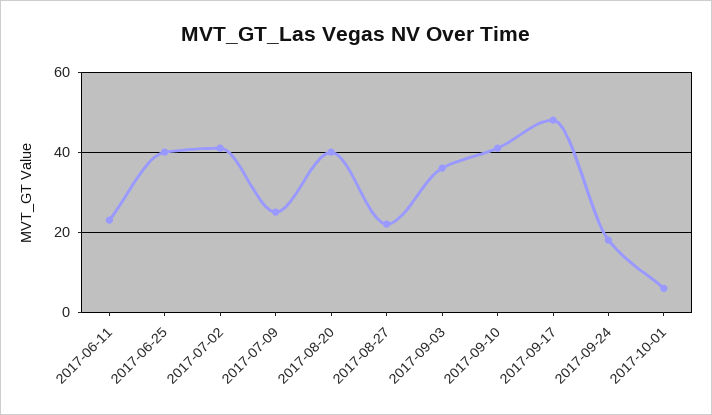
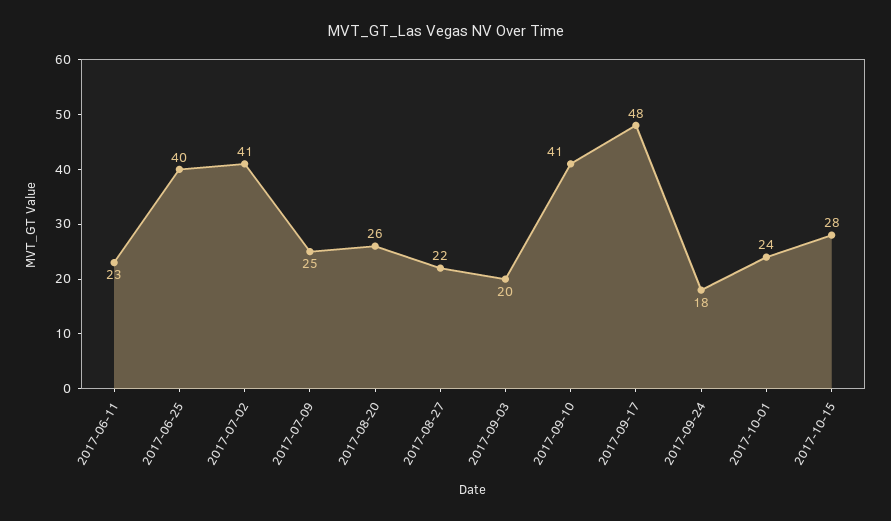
2017-08-20: 40 -> 26
2017-09-03: 35 -> 20
2017-10-01: 5 -> 24
2017-10-15: none -> 28

